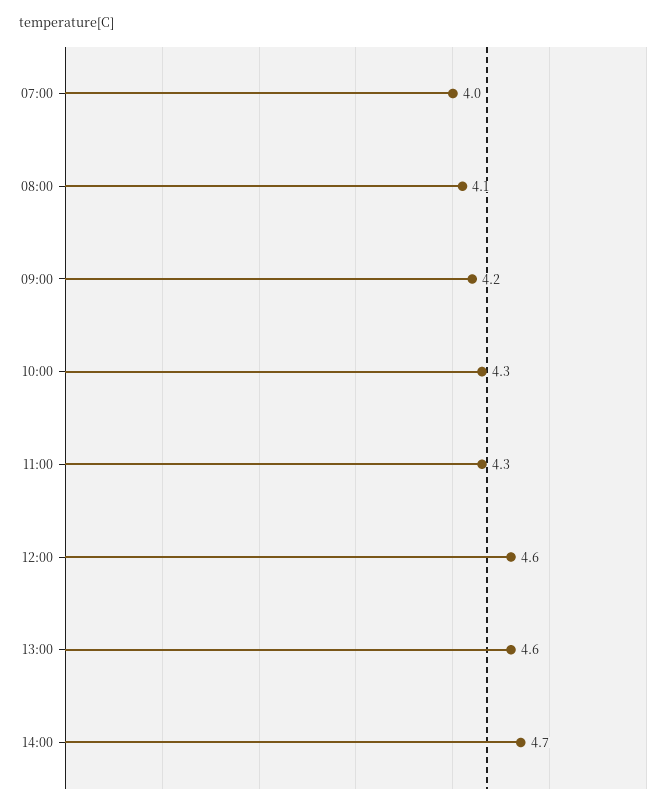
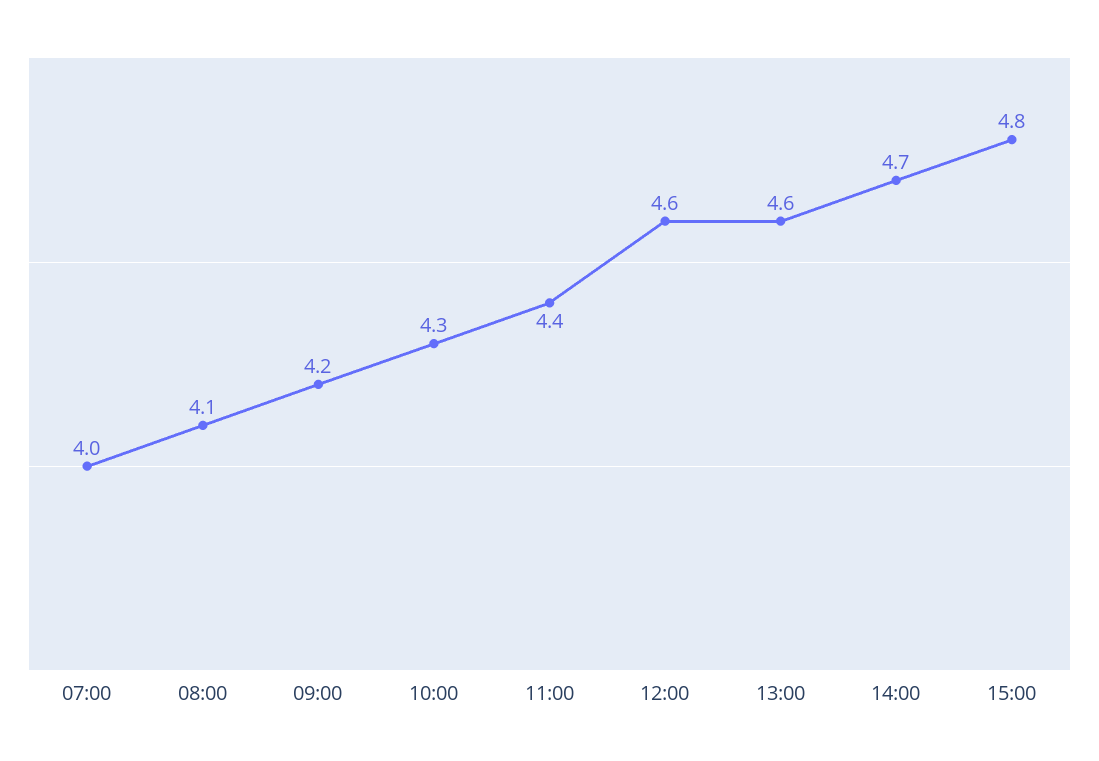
11:00: 4.3 -> 4.4
15:00: none -> 4.8

